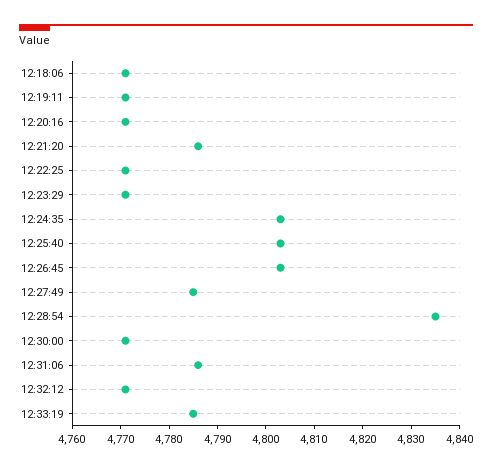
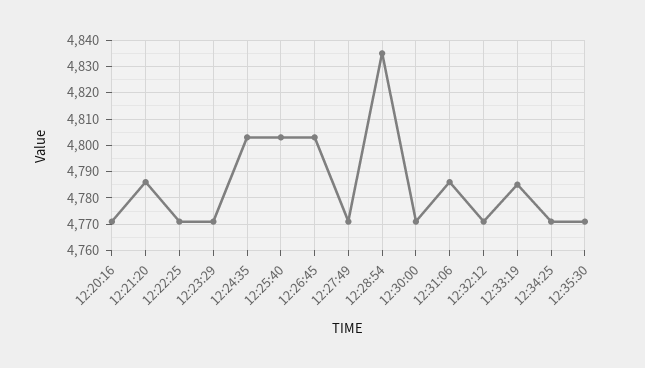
12:18:06: 4770 -> none
12:19:11: 4770 -> none
12:27:49: 4785 -> 4770
12:34:25: none -> 4770
12:35:30: none -> 4770

